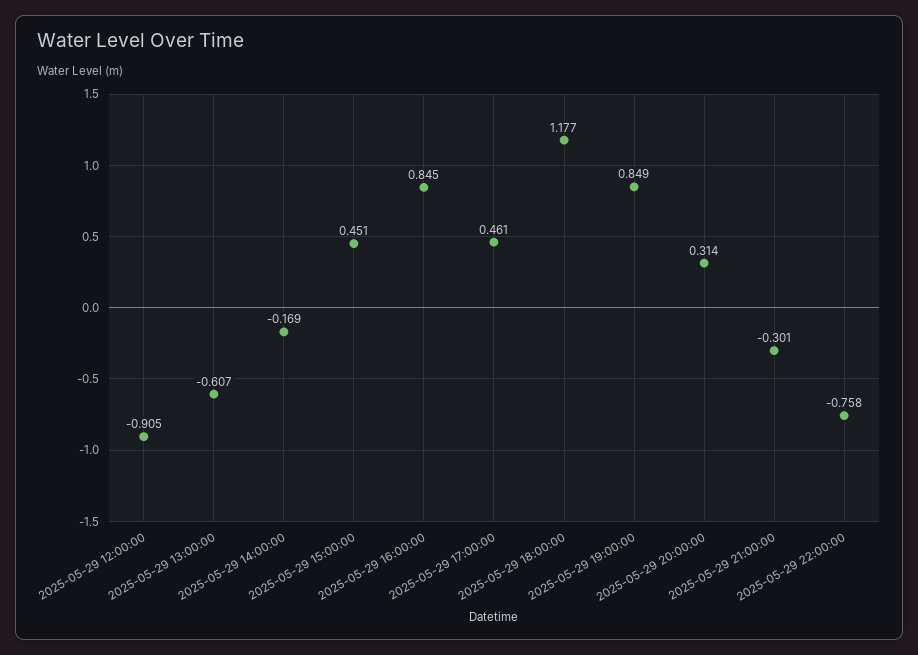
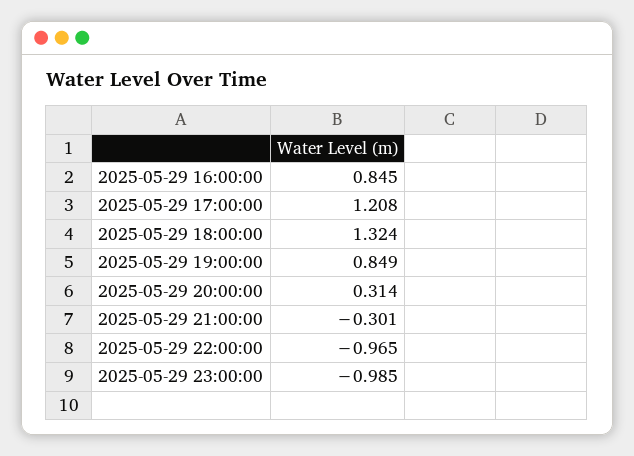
2025-05-29 12:00:00: -0.905 -> none
2025-05-29 13:00:00: -0.607 -> none
2025-05-29 14:00:00: -0.169 -> none
2025-05-29 15:00:00: 0.451 -> none
2025-05-29 17:00:00: 0.461 -> 1.208
2025-05-29 18:00:00: 1.177 -> 1.324
2025-05-29 22:00:00: -0.758 -> -0.965
2025-05-29 23:00:00: none -> -0.985

